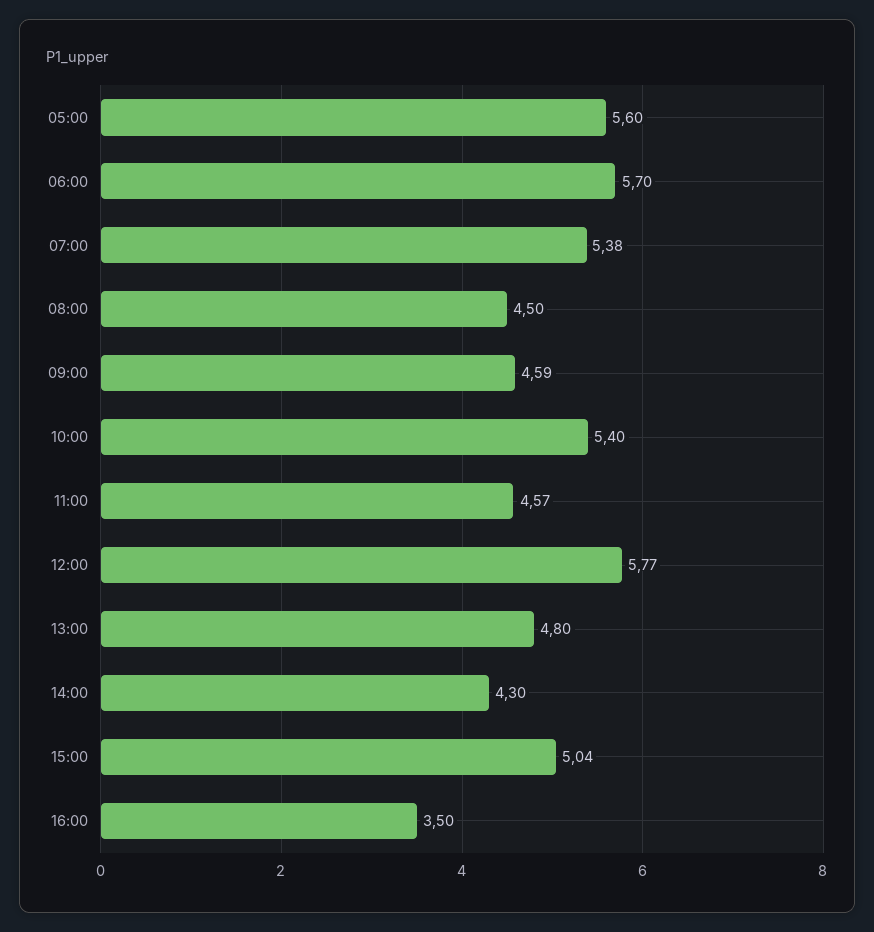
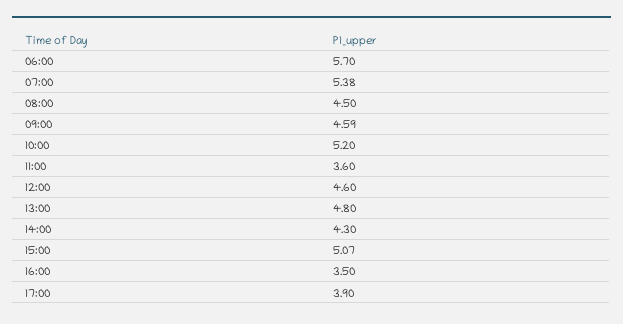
05:00: 5.6 -> none
10:00: 5.4 -> 5.2
11:00: 4.57 -> 3.6
12:00: 5.77 -> 4.6
15:00: 5.04 -> 5.07
17:00: none -> 3.9

